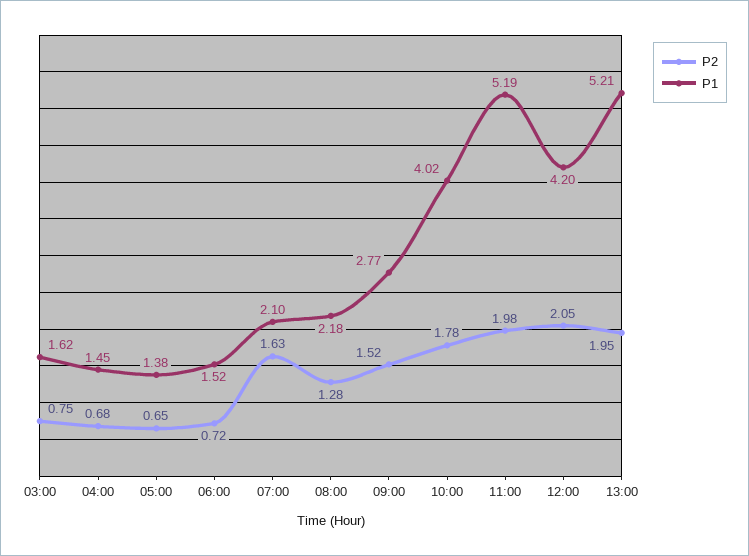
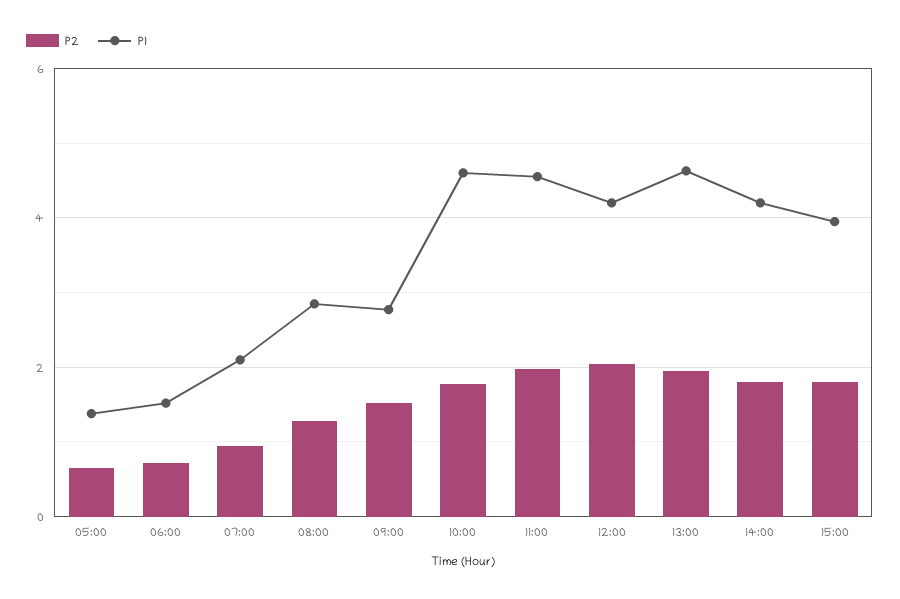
P2, 03:00: 0.75 -> none
P1, 03:00: 1.62 -> none
P2, 04:00: 0.68 -> none
P1, 04:00: 1.45 -> none
P2, 07:00: 1.63 -> 1
P1, 08:00: 2.18 -> 2.8
P1, 10:00: 4.02 -> 4.6
P1, 11:00: 5.19 -> 4.6
P1, 13:00: 5.21 -> 4.6
P2, 14:00: none -> 1.8
P1, 14:00: none -> 4.2
P2, 15:00: none -> 1.8
P1, 15:00: none -> 4

